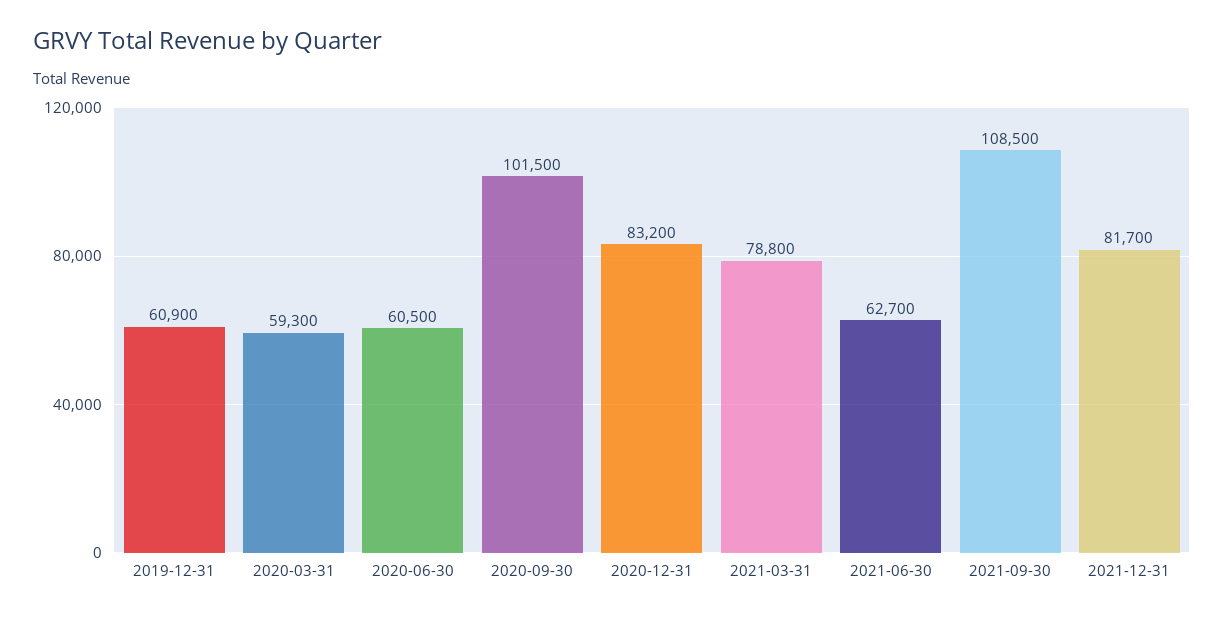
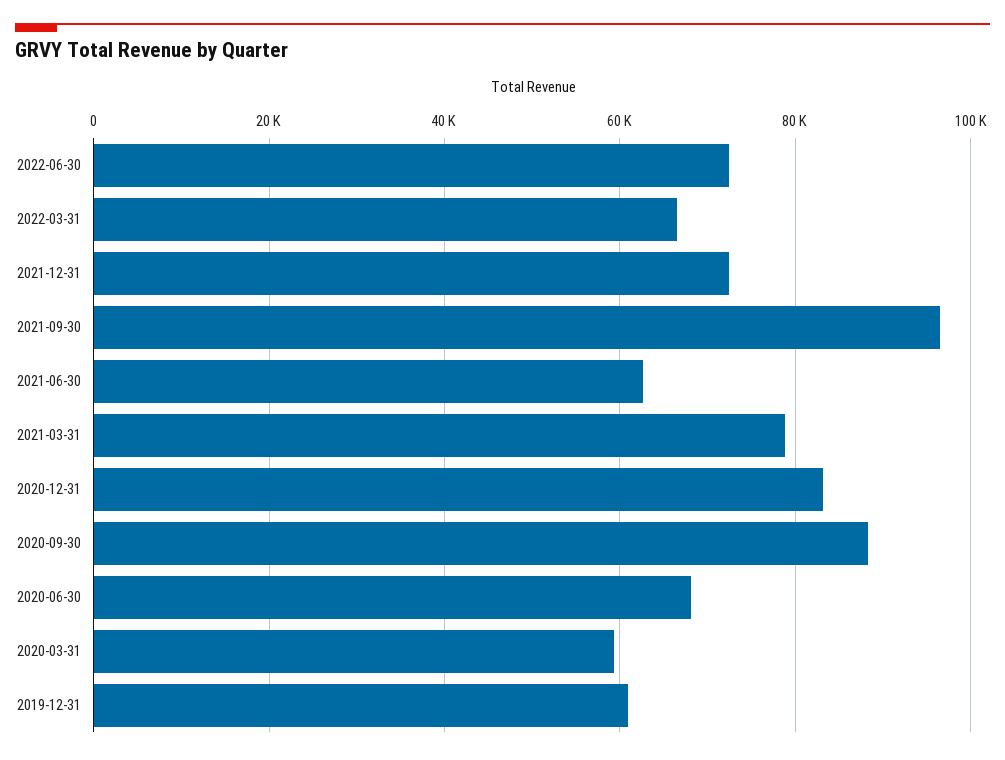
2020-06-30: 60500 -> 68000
2020-09-30: 101500 -> 88000
2021-09-30: 108500 -> 96000
2021-12-31: 81700 -> 72000
2022-06-30: none -> 72000
2022-03-31: none -> 66000

